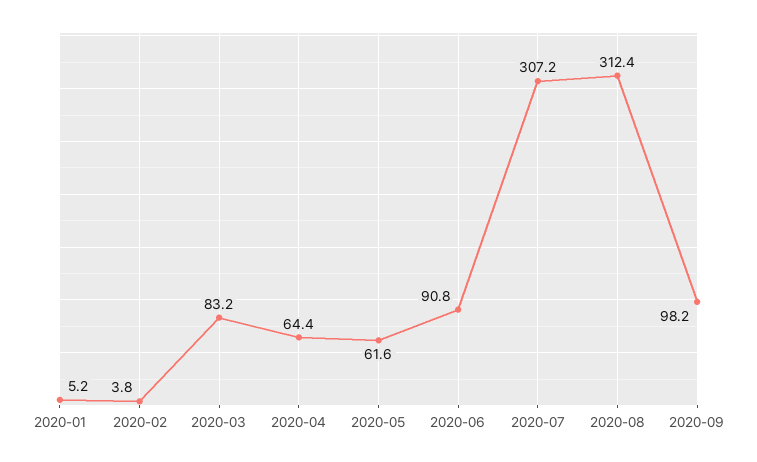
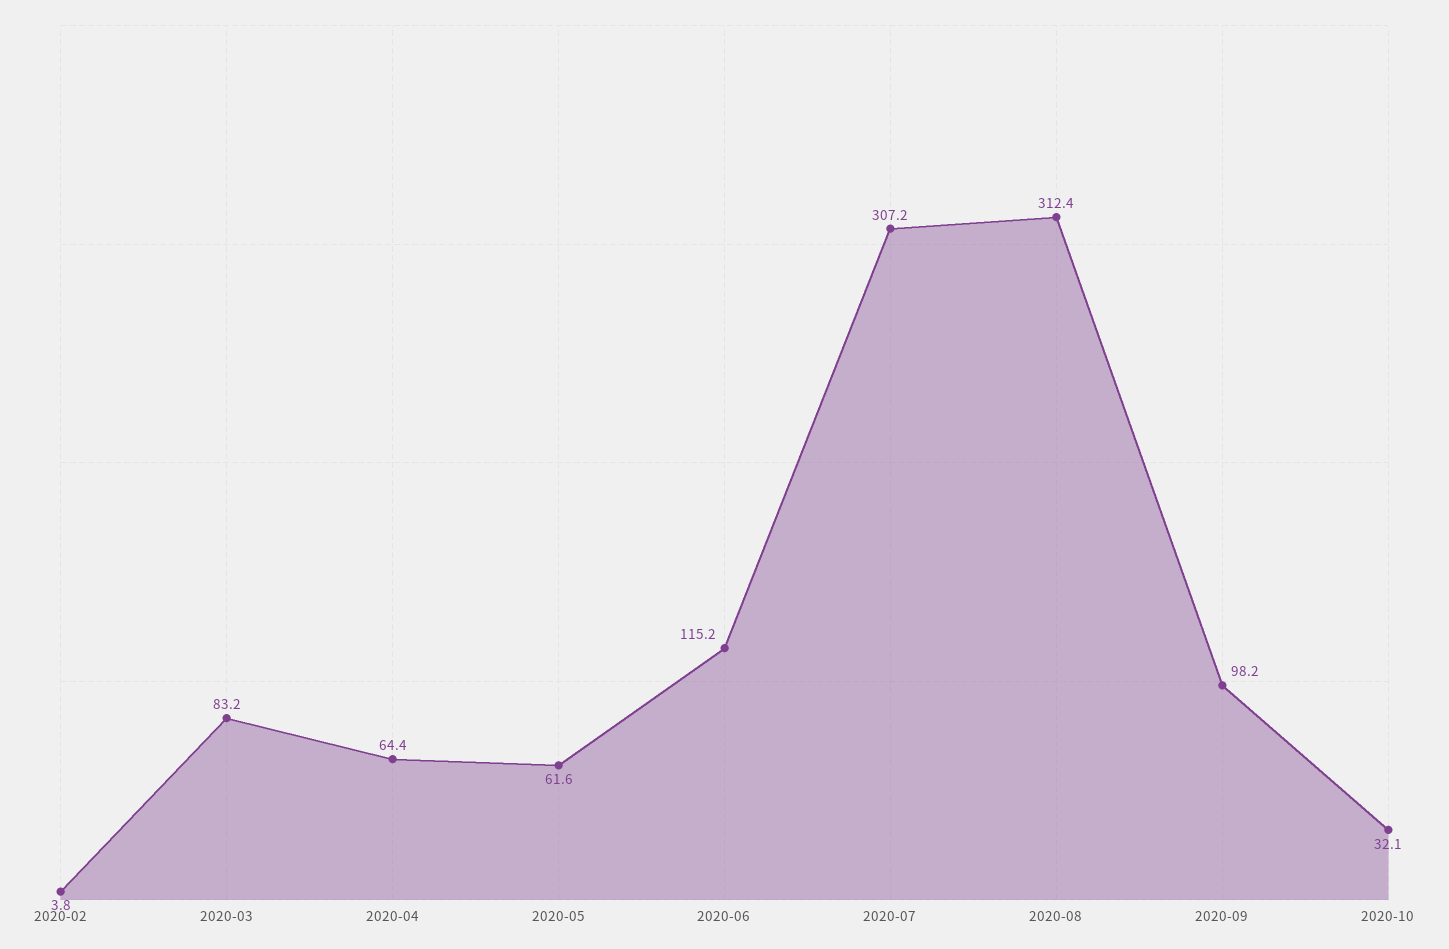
2020-01: 5.2 -> none
2020-06: 90.8 -> 115.2
2020-10: none -> 32.1

